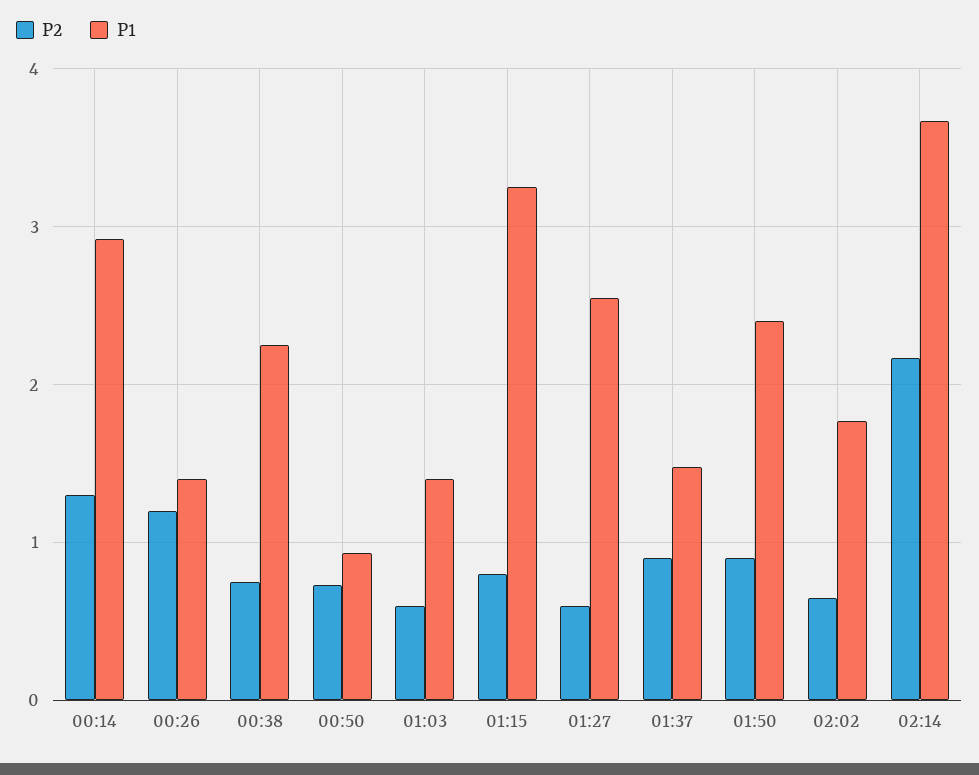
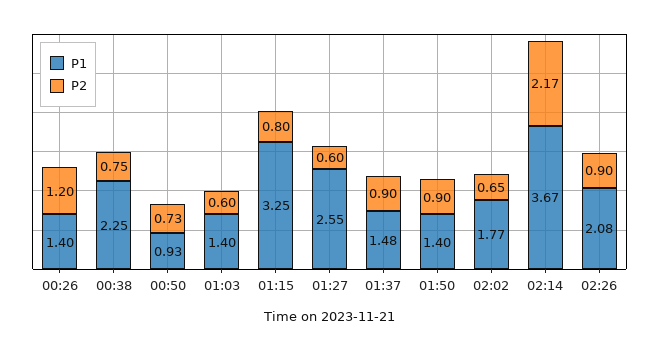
P2, 00:14: 1.3 -> none
P1, 00:14: 2.9 -> none
P1, 01:50: 2.4 -> 1.4
P1, 02:26: none -> 2.08
P2, 02:26: none -> 0.9

